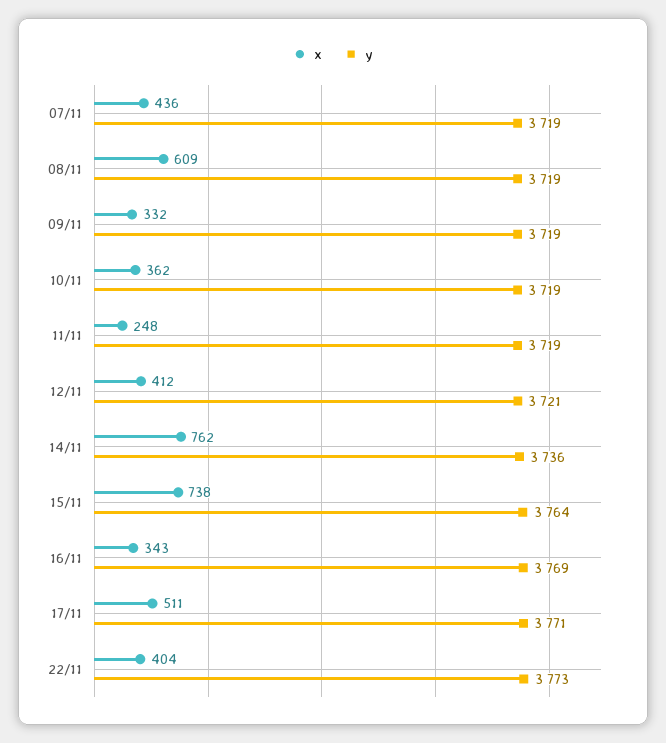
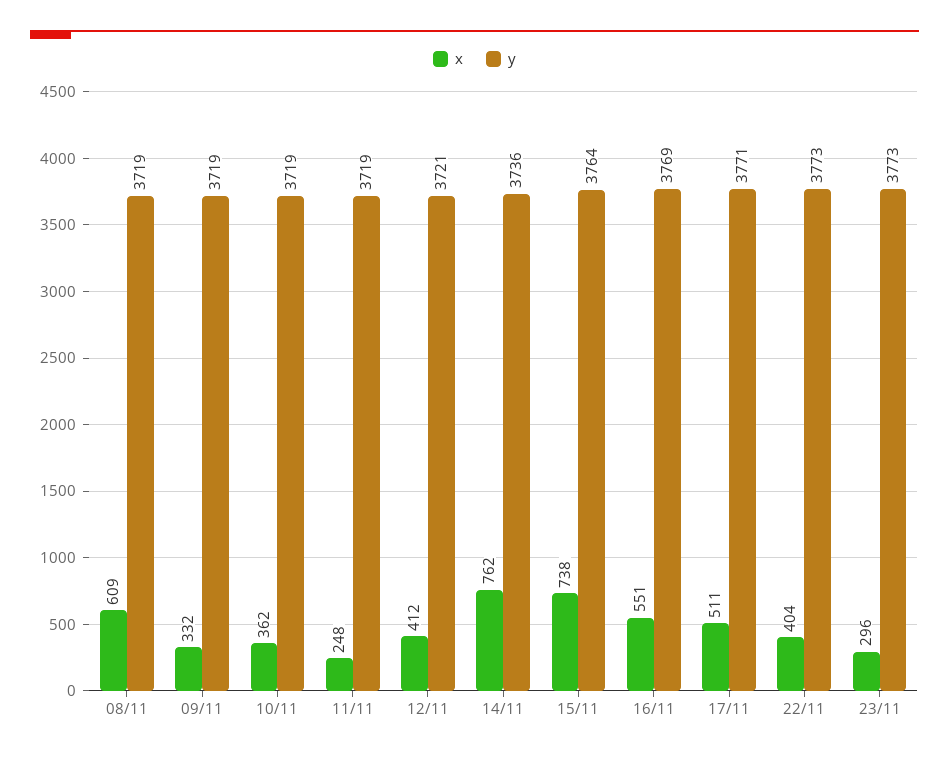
x, 07/11: 436 -> none
y, 07/11: 3719 -> none
x, 16/11: 343 -> 551
x, 23/11: none -> 296
y, 23/11: none -> 3773

